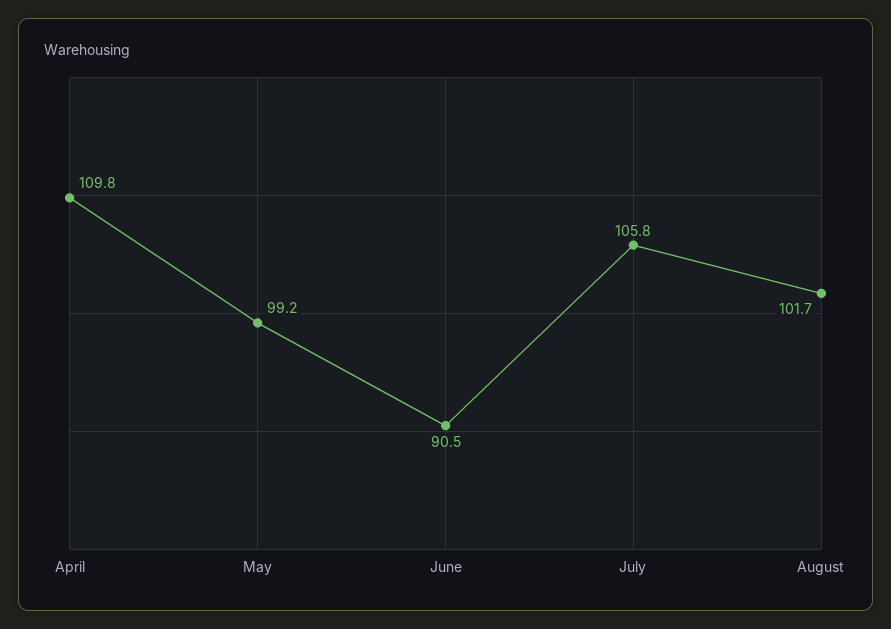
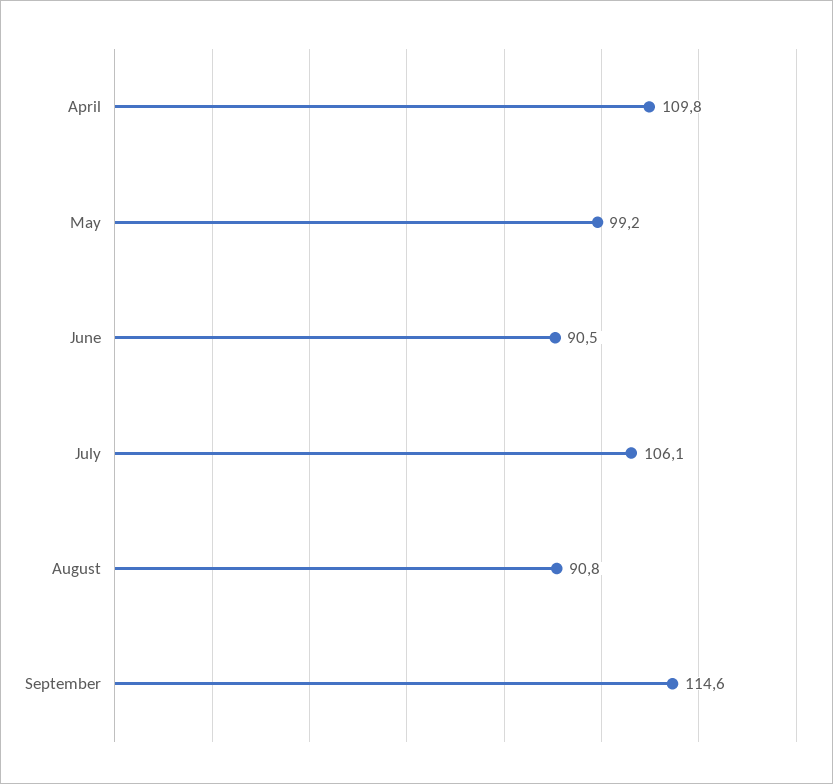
July: 105.8 -> 106.1
August: 101.7 -> 90.8
September: none -> 114.6

